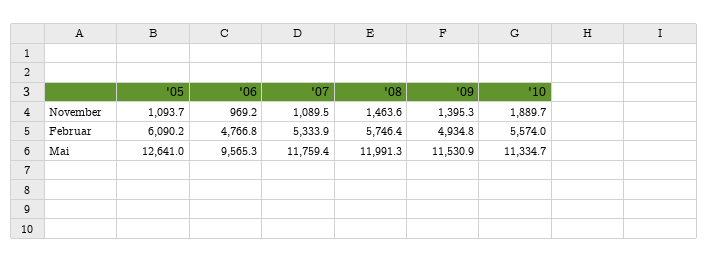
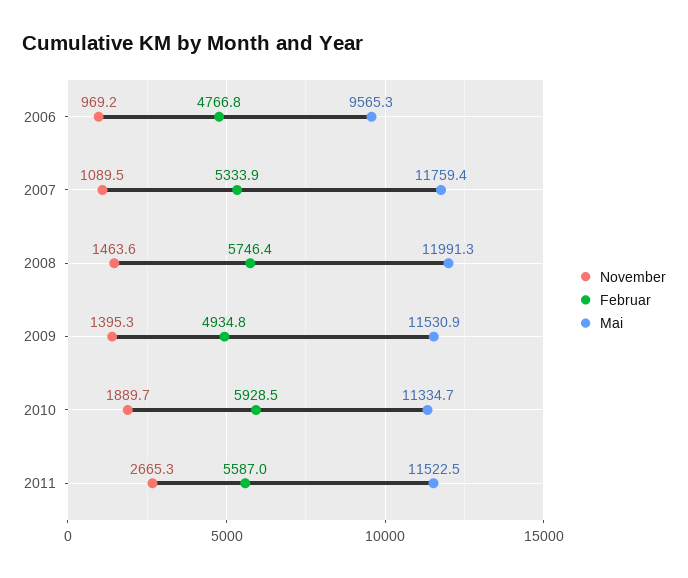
November, '05: 1093.7 -> none
Februar, '05: 6090.2 -> none
Februar, '10: 5574 -> 5928.5
Mai, '05: 12641 -> none
November, 2011: none -> 2665.3
Februar, 2011: none -> 5587
Mai, 2011: none -> 11522.5

